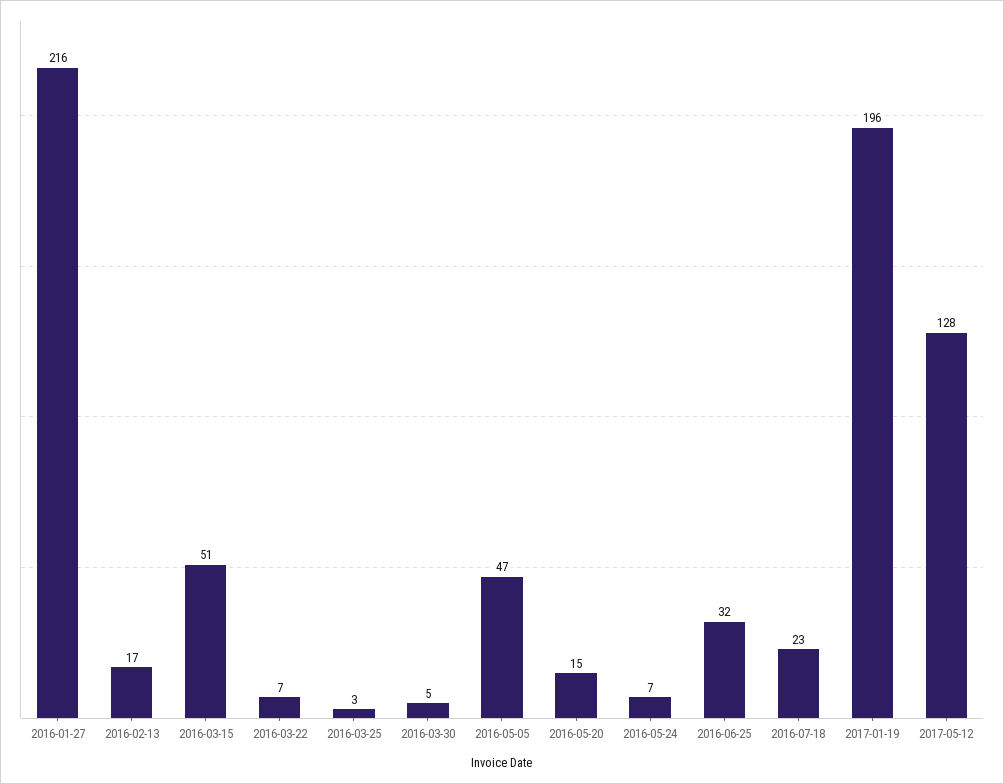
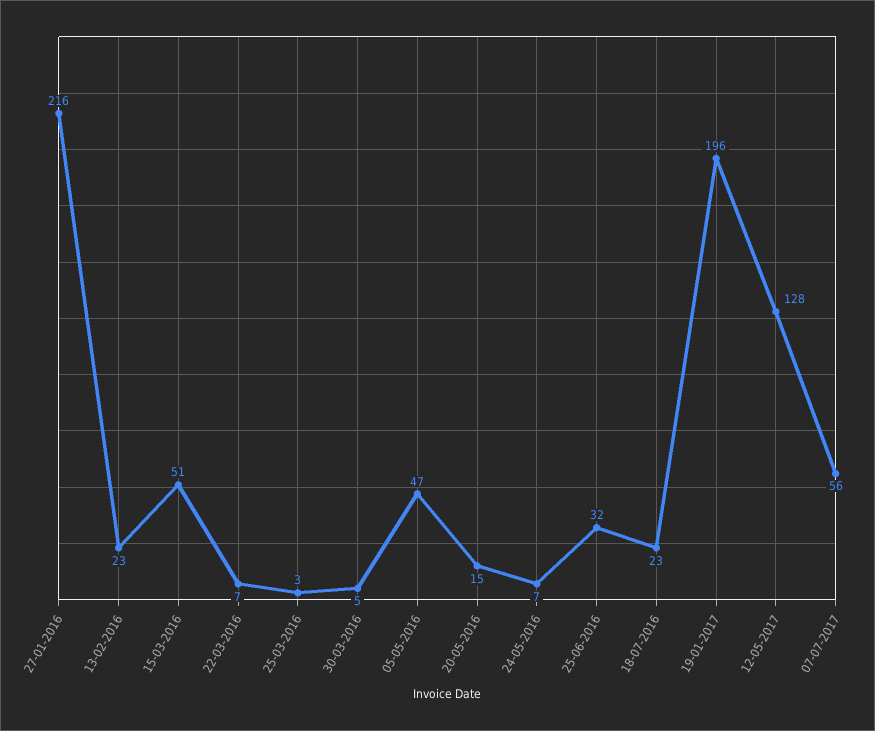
2016-02-13: 17 -> 23
07-07-2017: none -> 56

